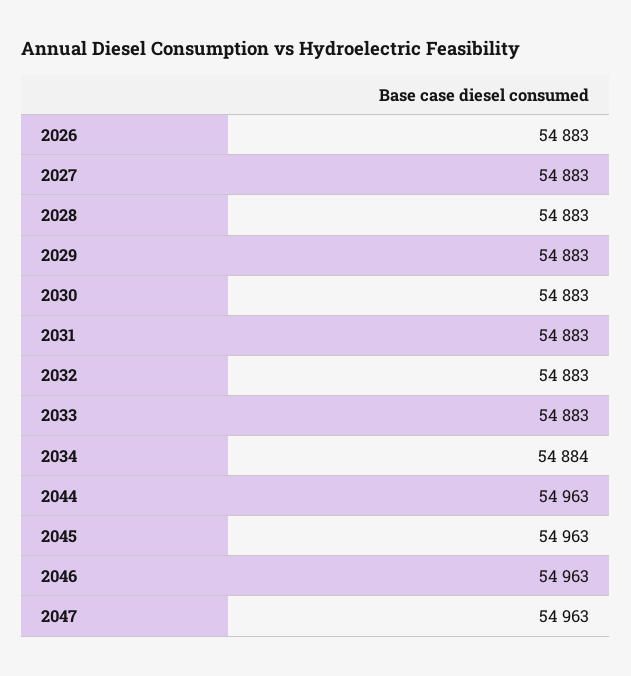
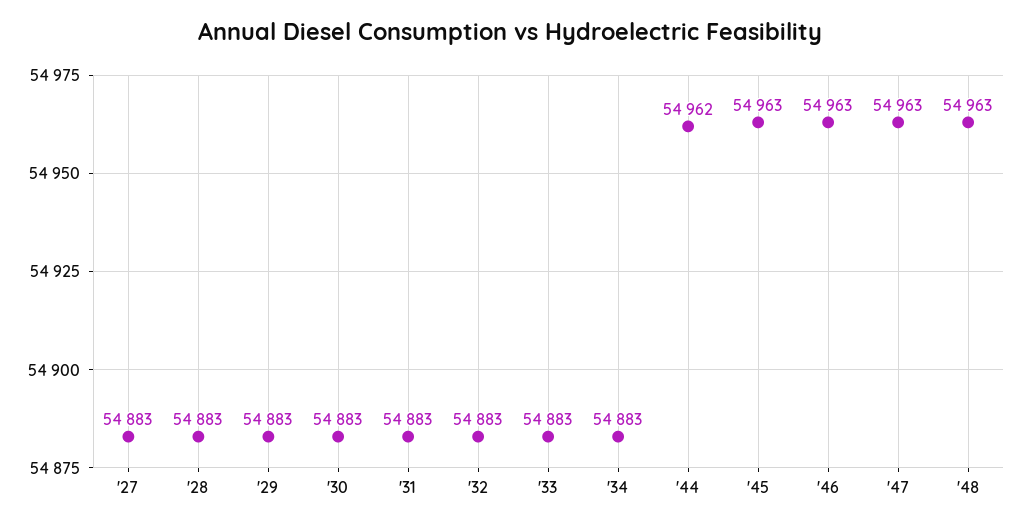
2026: 54883 -> none
2034: 54884 -> 54883
2044: 54963 -> 54962
'48: none -> 54963

